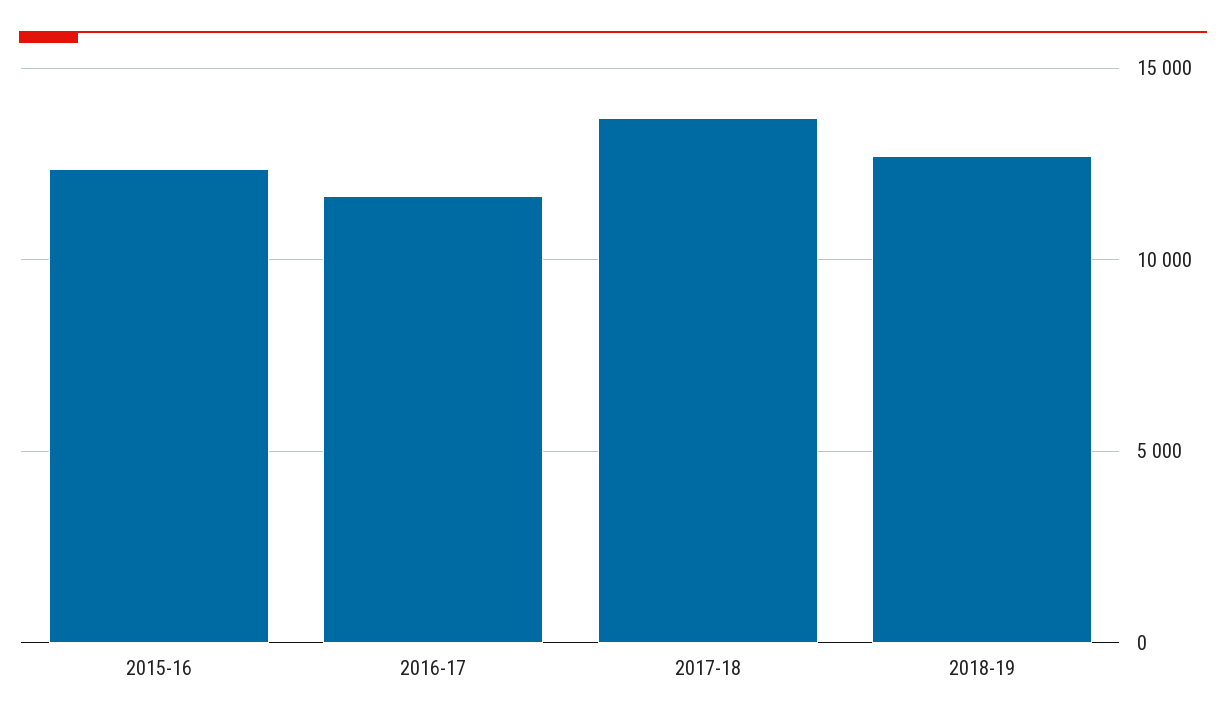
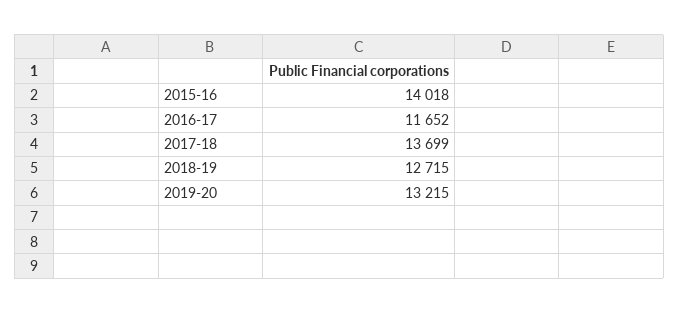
2015-16: 12500 -> 14018
2019-20: none -> 13215

